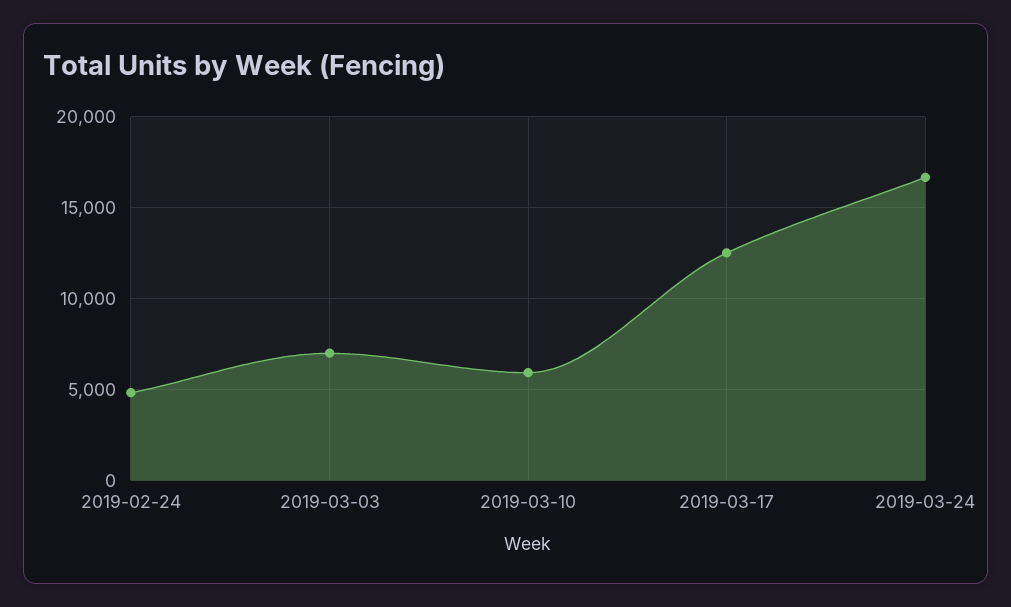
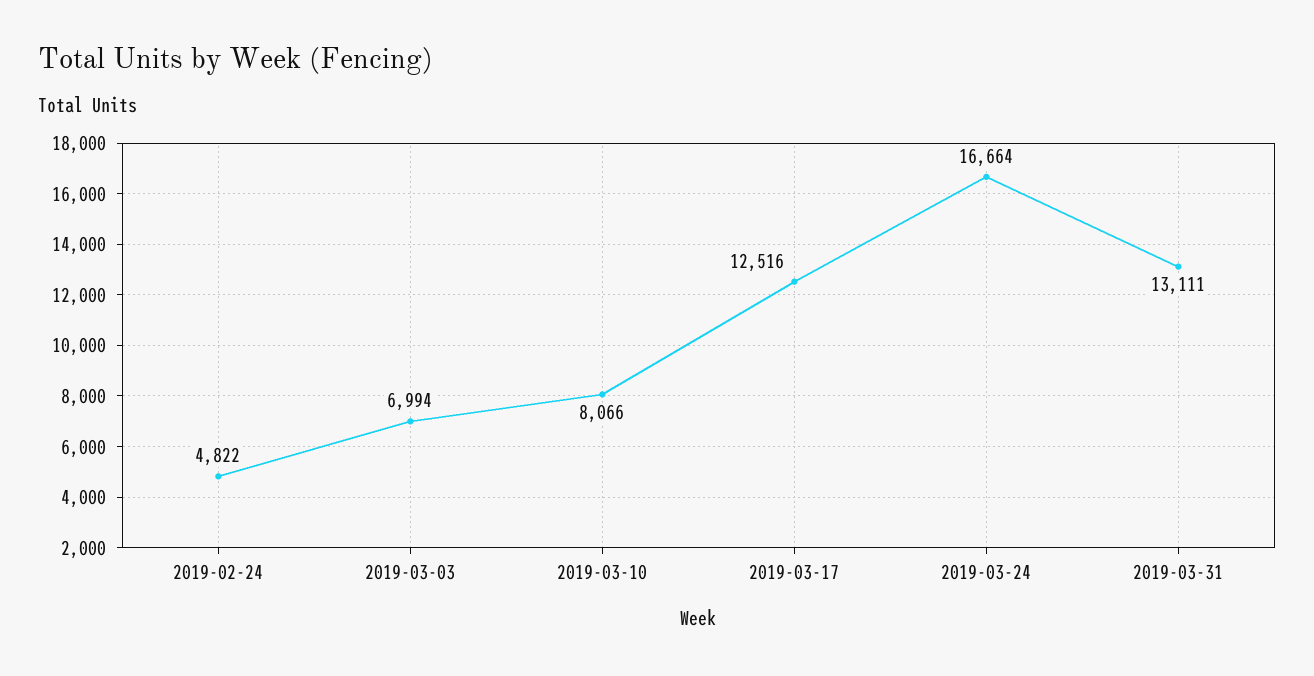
2019-03-10: 6000 -> 8066
2019-03-31: none -> 13111

